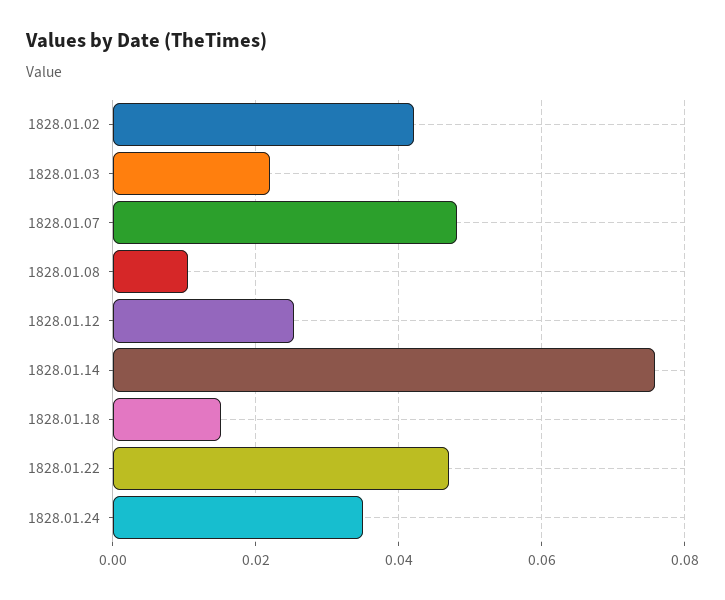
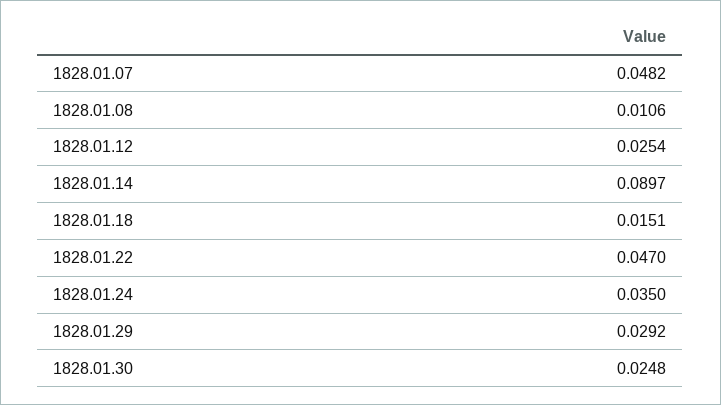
1828.01.02: 0.042 -> none
1828.01.03: 0.022 -> none
1828.01.14: 0.076 -> 0.0897
1828.01.29: none -> 0.0292
1828.01.30: none -> 0.0248

